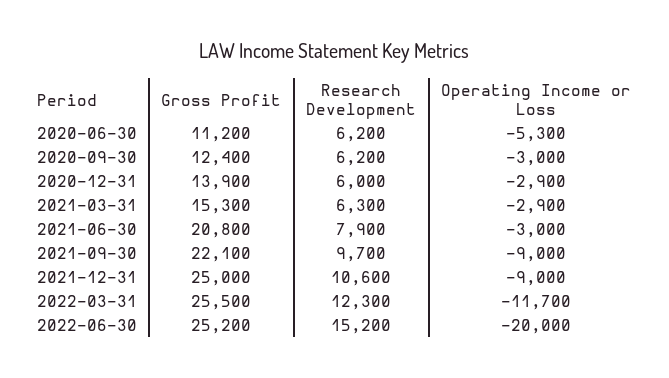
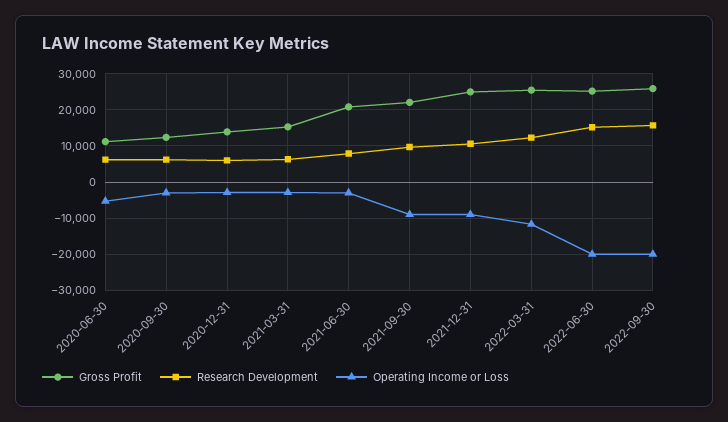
Gross Profit, 2022-09-30: none -> 26000
Research Development, 2022-09-30: none -> 16000
Operating Income or Loss, 2022-09-30: none -> -20000

